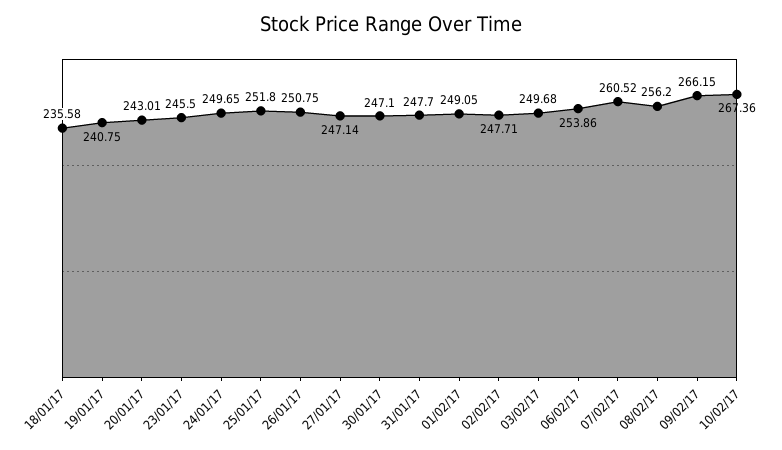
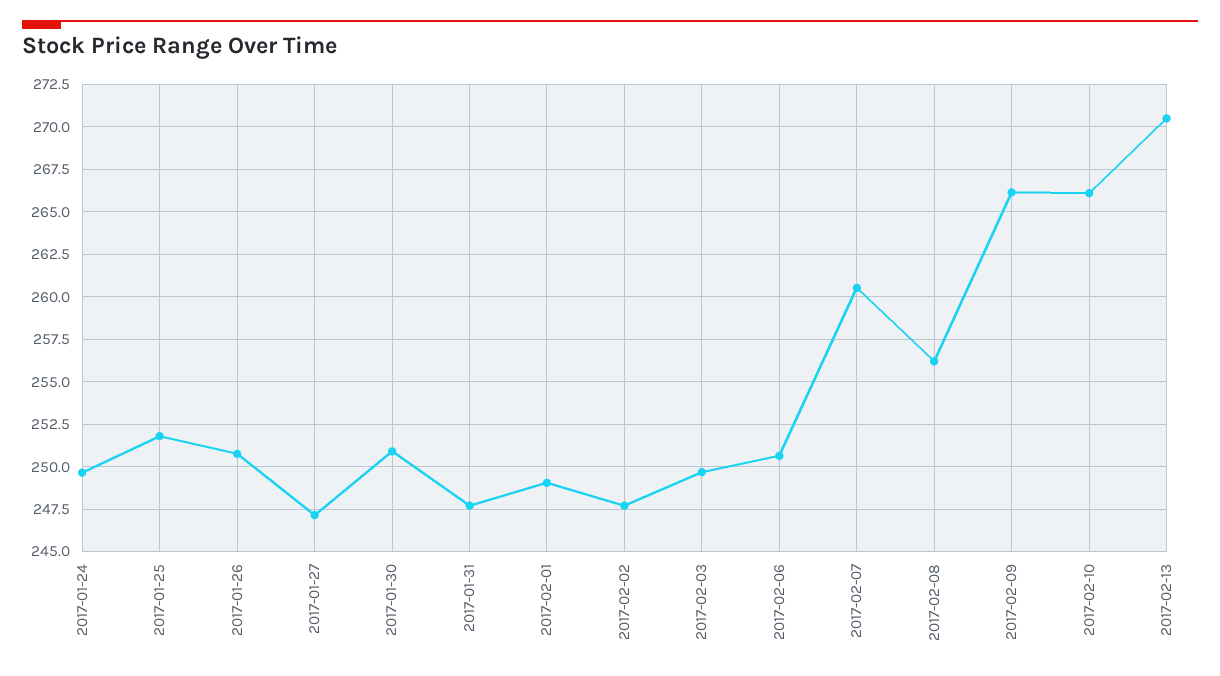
18/01/17: 235.58 -> none
19/01/17: 240.75 -> none
20/01/17: 243.01 -> none
23/01/17: 245.5 -> none
30/01/17: 247.1 -> 251
06/02/17: 253.86 -> 250.5
10/02/17: 267.36 -> 266
2017-02-13: none -> 270.5

